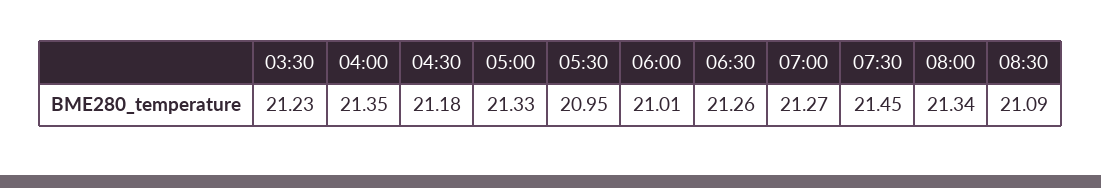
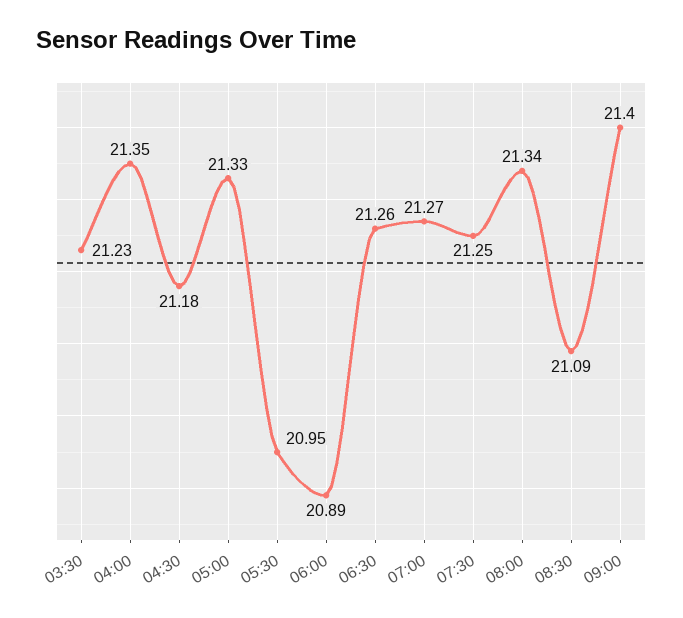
06:00: 21.01 -> 20.89
07:30: 21.45 -> 21.25
09:00: none -> 21.4

